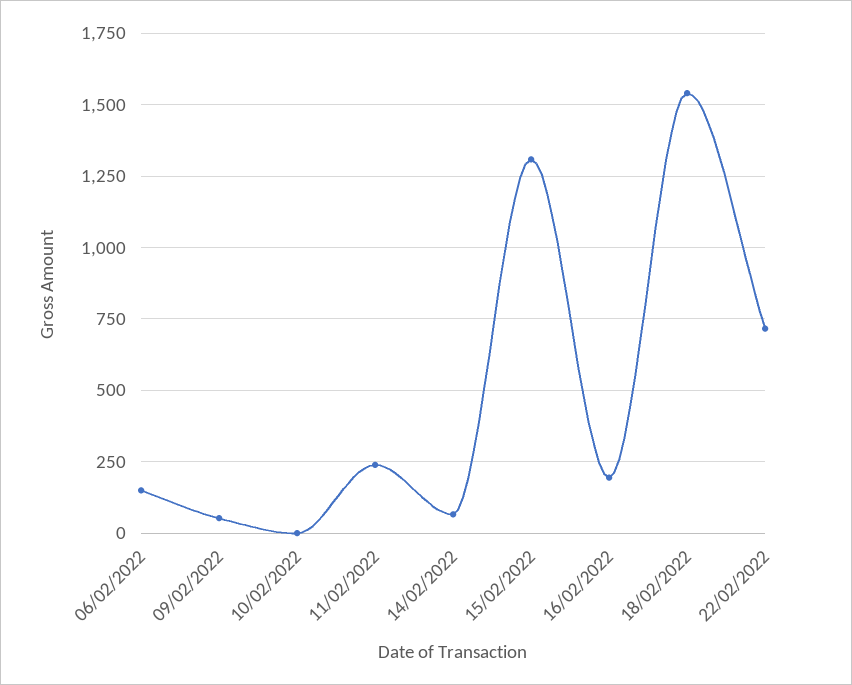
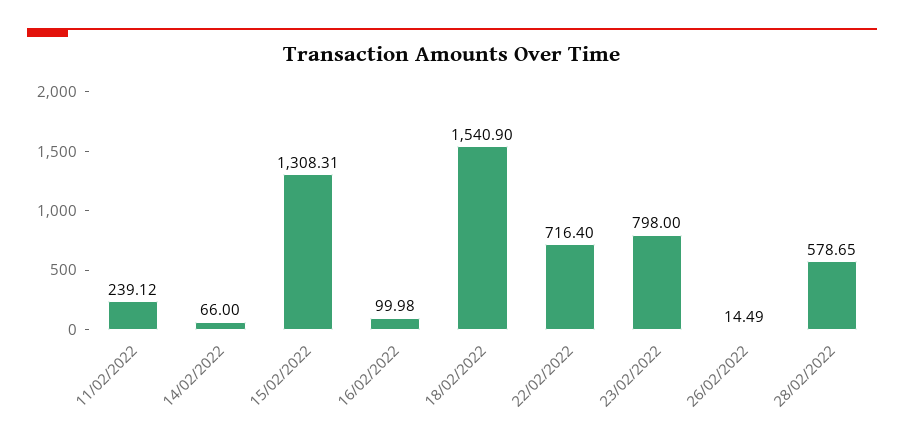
06/02/2022: 150 -> none
09/02/2022: 50 -> none
10/02/2022: 0 -> none
16/02/2022: 200 -> 99.98
23/02/2022: none -> 798
26/02/2022: none -> 14.49
28/02/2022: none -> 578.65

